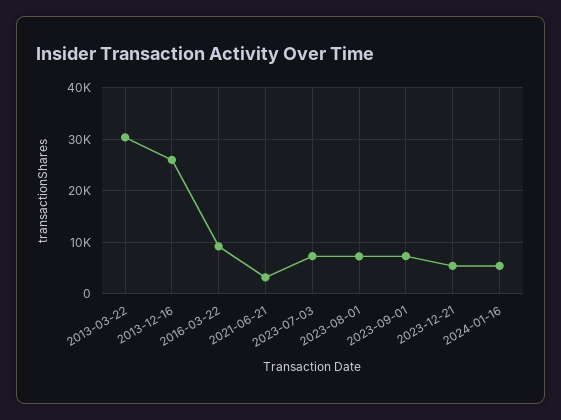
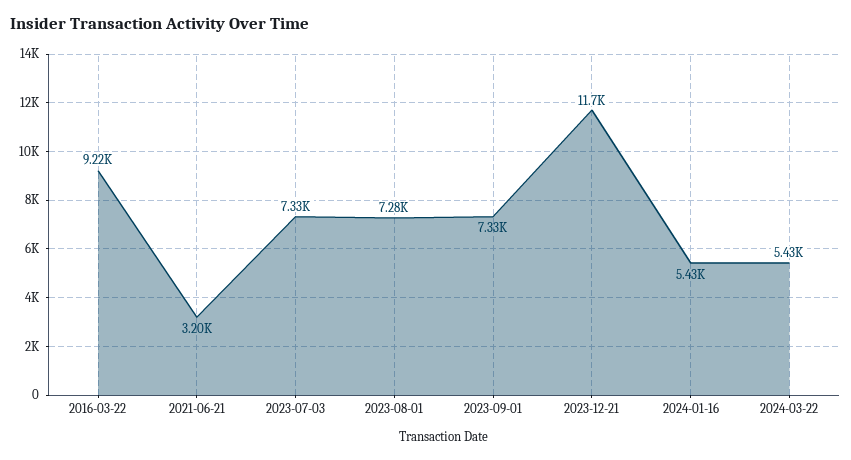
2013-03-22: 30000 -> none
2013-12-16: 26000 -> none
2023-12-21: 6000 -> 11700
2024-03-22: none -> 5430

